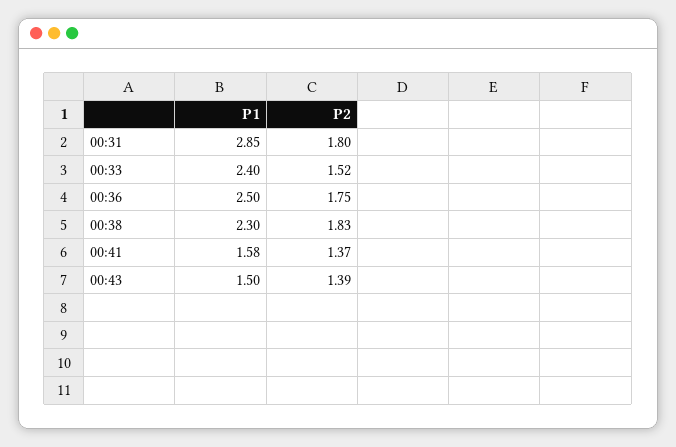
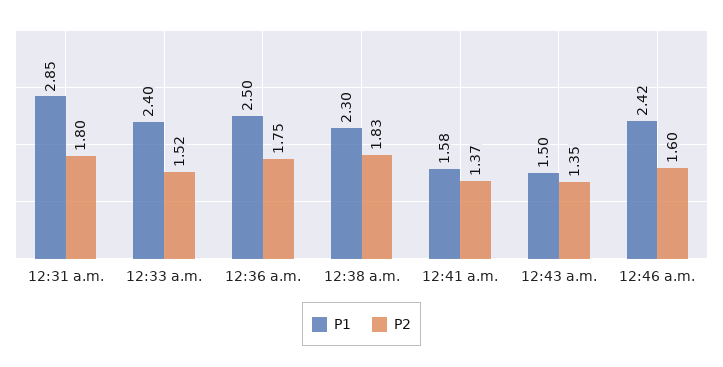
P2, 00:43: 1.39 -> 1.35
P1, 12:46 a.m.: none -> 2.42
P2, 12:46 a.m.: none -> 1.6

